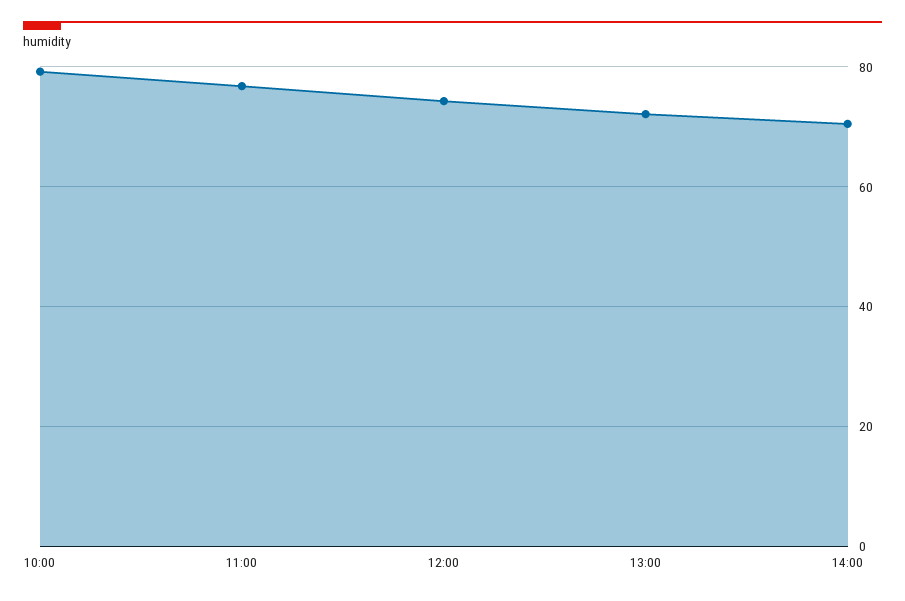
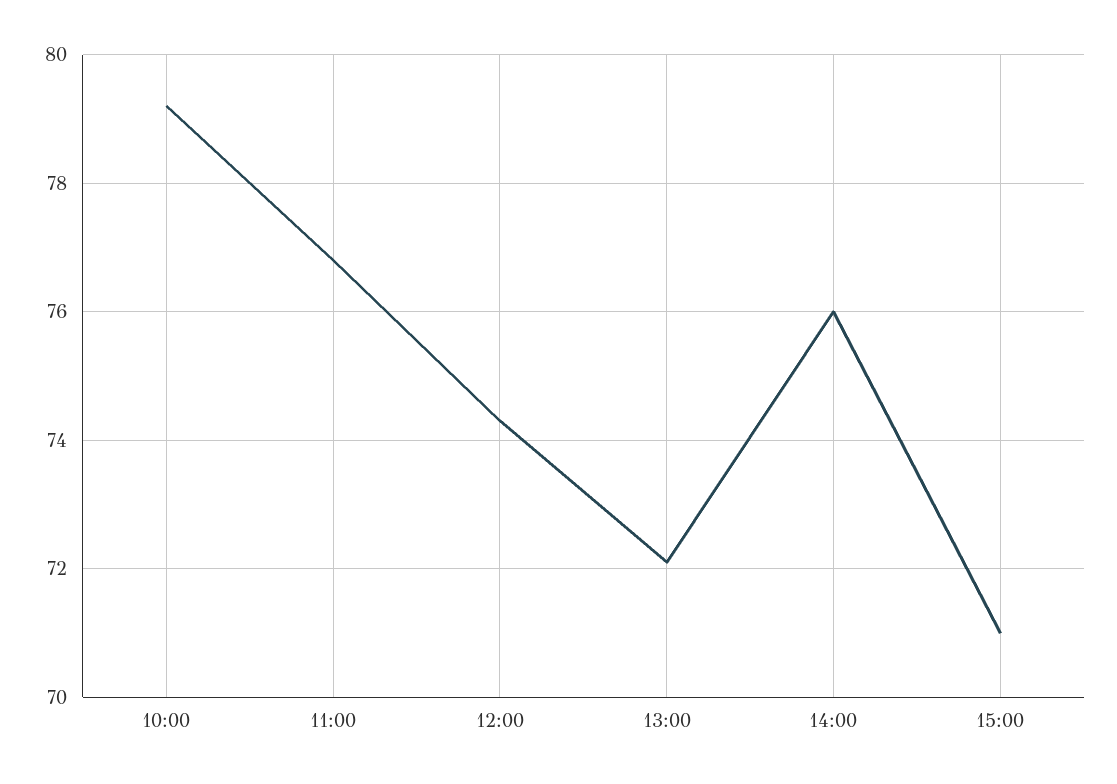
14:00: 70 -> 76
15:00: none -> 71

